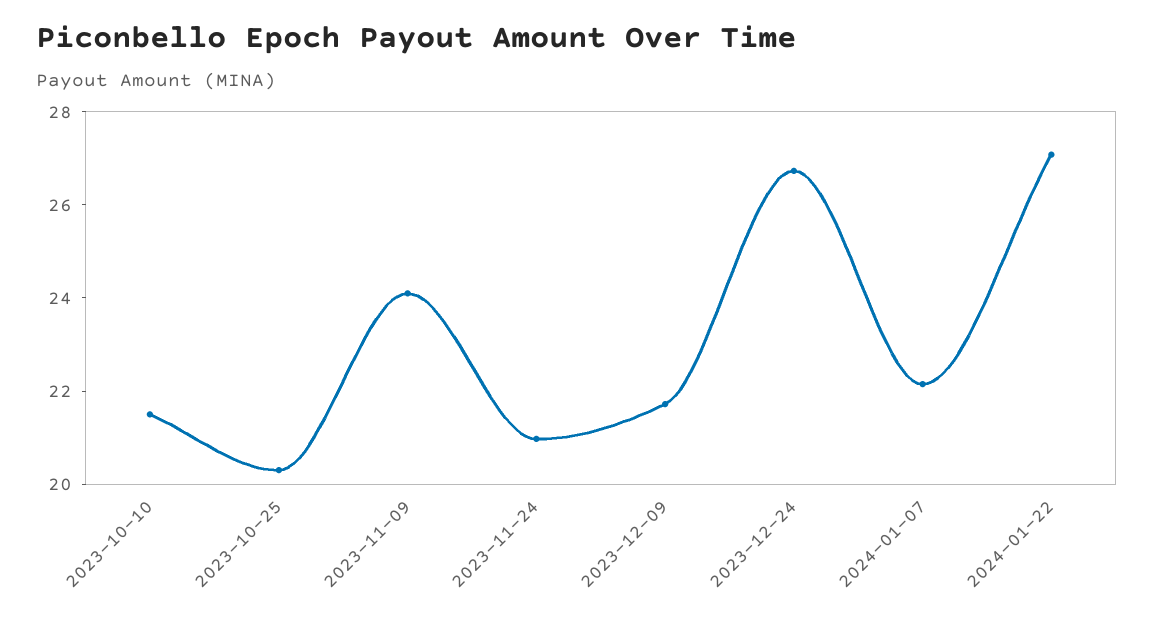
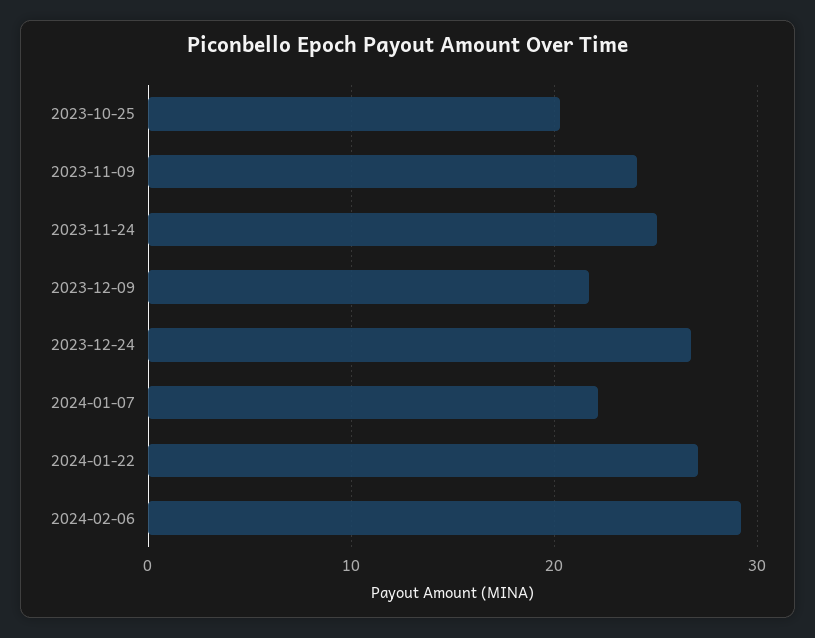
2023-10-10: 21.5 -> none
2023-11-24: 21 -> 25
2024-02-06: none -> 29

